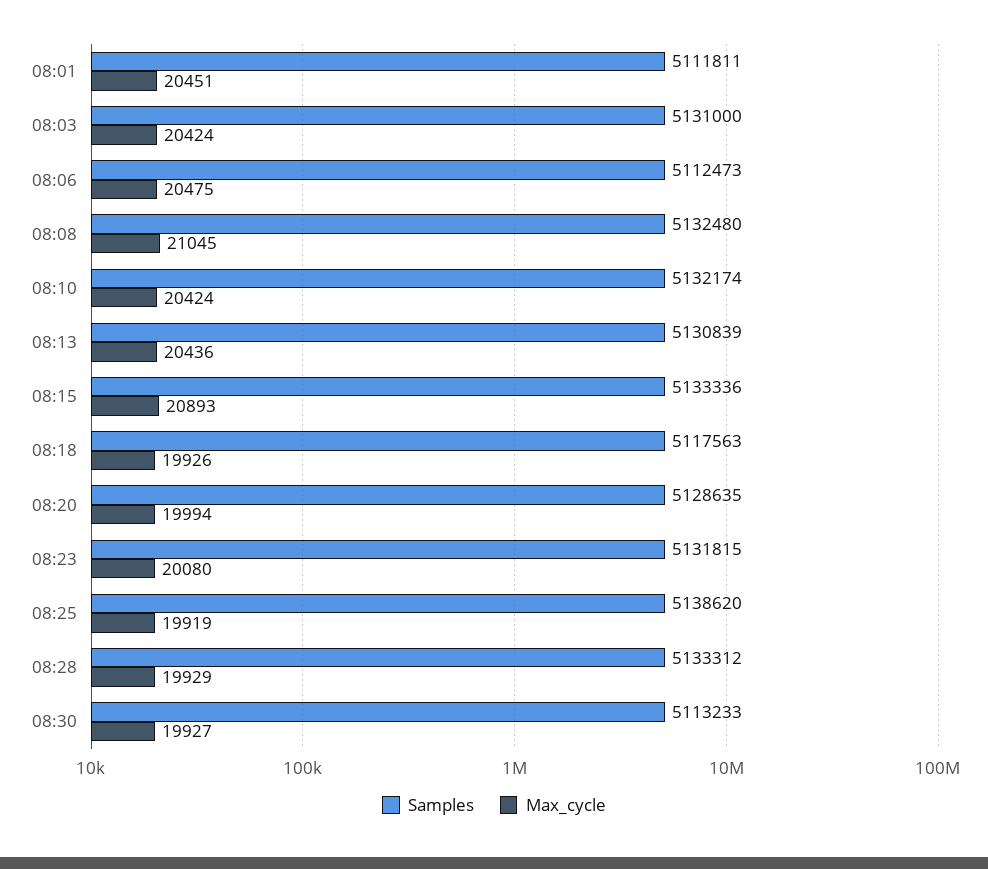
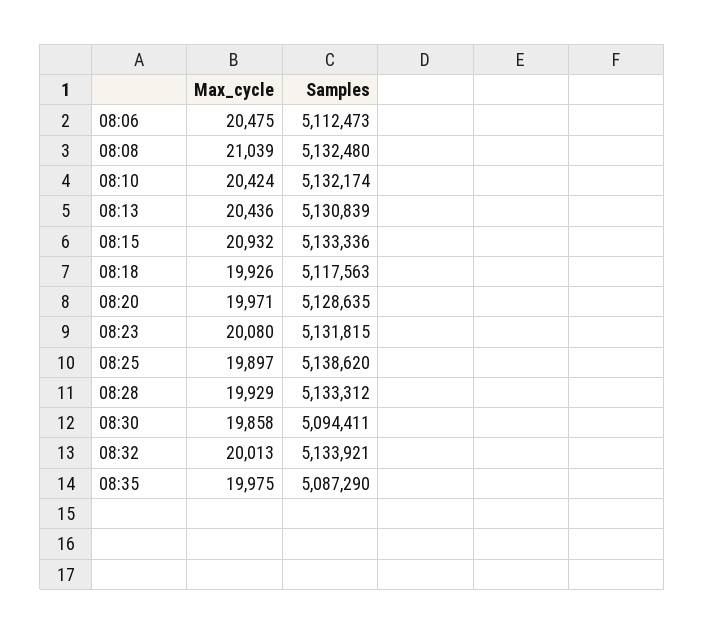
Samples, 08:01: 5111811 -> none
Max_cycle, 08:01: 20451 -> none
Samples, 08:03: 5131000 -> none
Max_cycle, 08:03: 20424 -> none
Max_cycle, 08:08: 21045 -> 21039
Max_cycle, 08:15: 20893 -> 20932
Max_cycle, 08:20: 19994 -> 19971
Max_cycle, 08:25: 19919 -> 19897
Samples, 08:30: 5113233 -> 5094411
Max_cycle, 08:30: 19927 -> 19858
Max_cycle, 08:32: none -> 20013
Samples, 08:32: none -> 5133921
Max_cycle, 08:35: none -> 19975
Samples, 08:35: none -> 5087290

